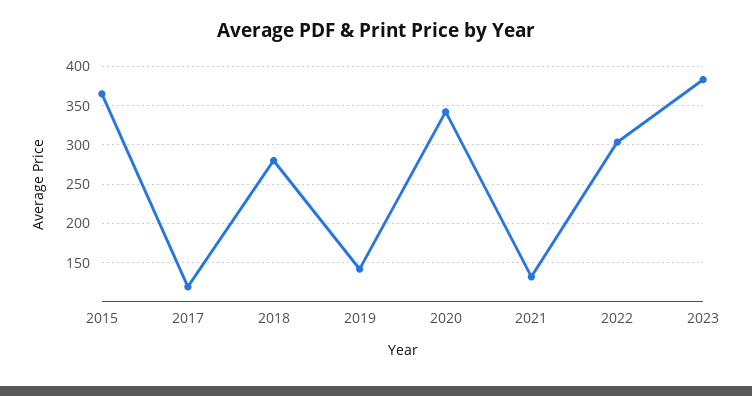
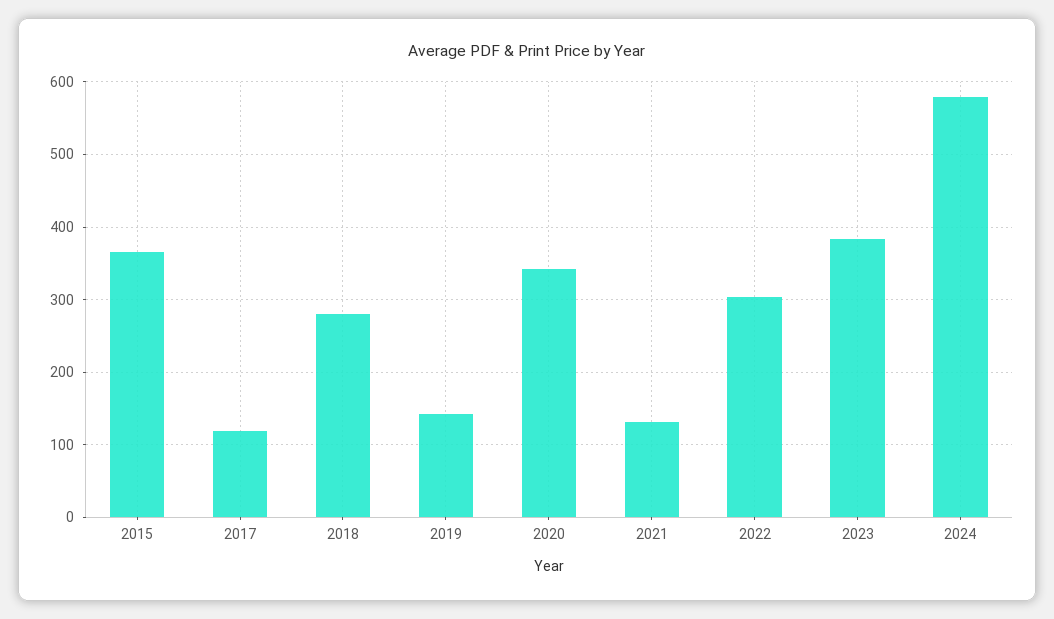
2024: none -> 580

